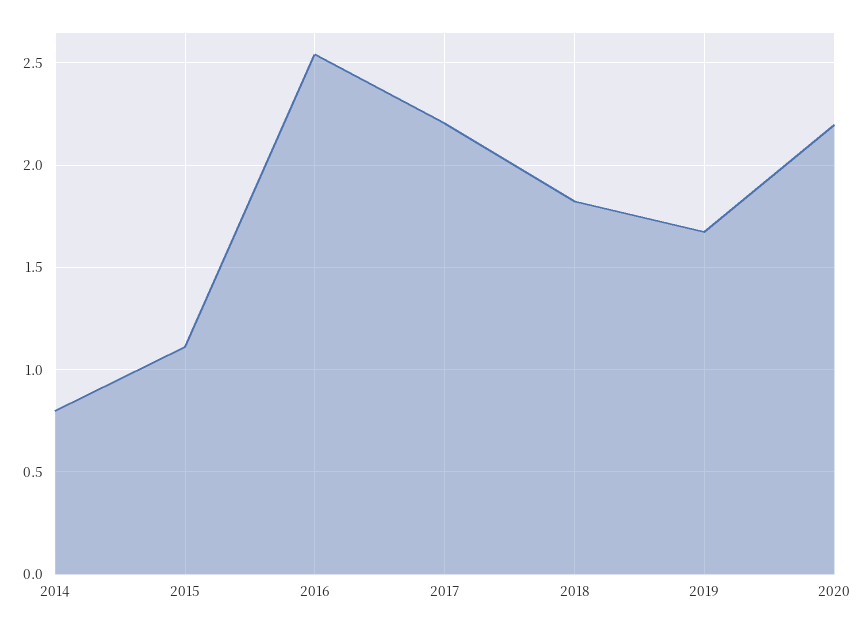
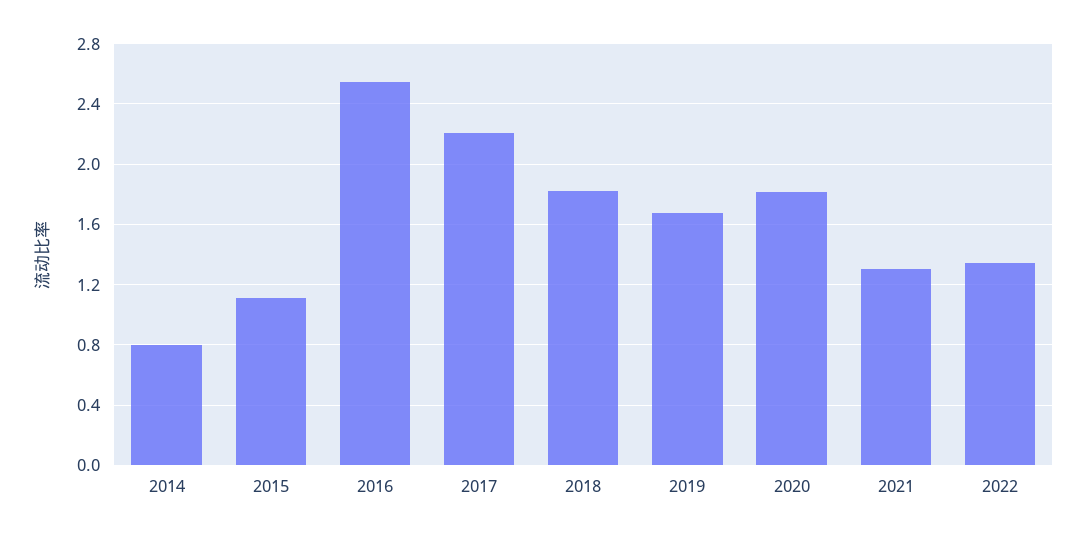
2020: 2.2 -> 1.8
2021: none -> 1.3
2022: none -> 1.35

